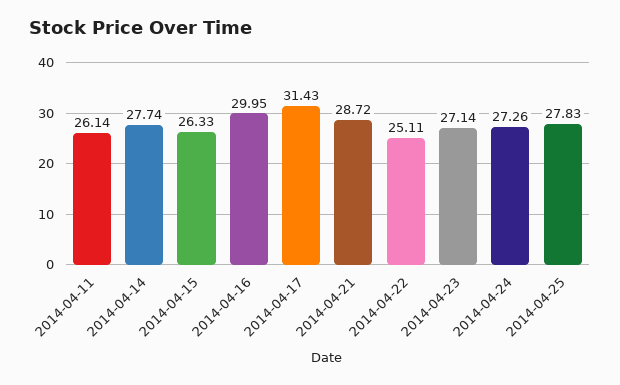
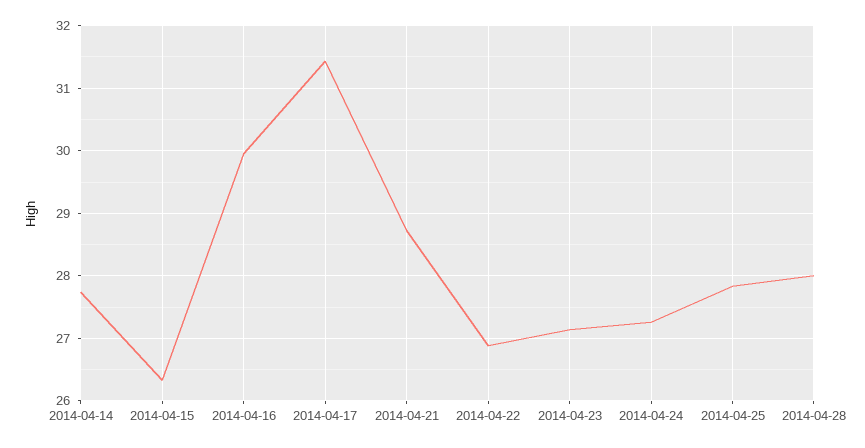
2014-04-11: 26.14 -> none
2014-04-22: 25.11 -> 26.9
2014-04-28: none -> 28

